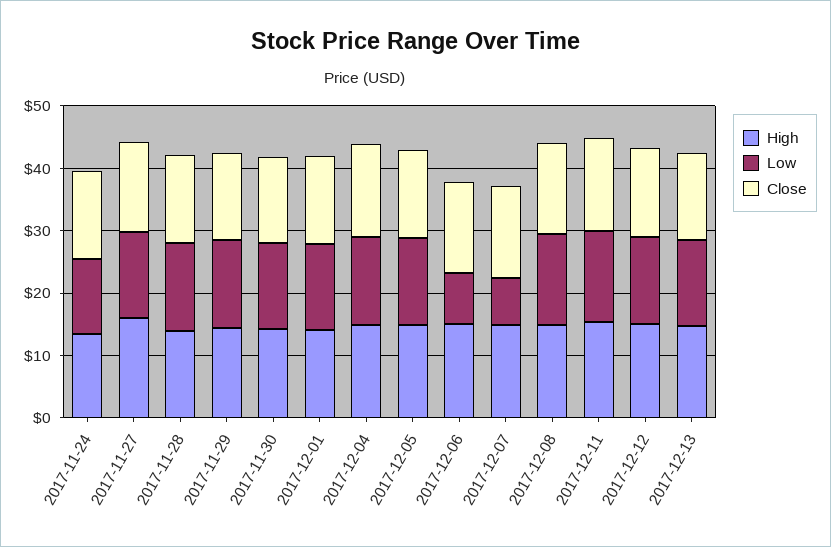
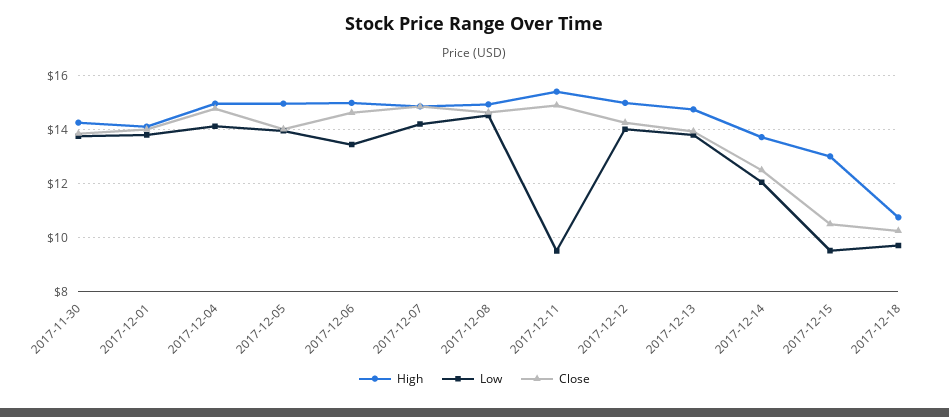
High, 2017-11-24: 14 -> none
Low, 2017-11-24: 12 -> none
Close, 2017-11-24: 14 -> none
High, 2017-11-27: 16 -> none
Low, 2017-11-27: 14 -> none
Close, 2017-11-27: 14 -> none
High, 2017-11-28: 14 -> none
Low, 2017-11-28: 14 -> none
Close, 2017-11-28: 14 -> none
High, 2017-11-29: 14 -> none
Low, 2017-11-29: 14 -> none
Close, 2017-11-29: 14 -> none
Low, 2017-12-06: 8 -> 13.5
Low, 2017-12-07: 8 -> 14.25
Low, 2017-12-11: 14 -> 9.5
High, 2017-12-14: none -> 13.75
Low, 2017-12-14: none -> 12
Close, 2017-12-14: none -> 12.5
High, 2017-12-15: none -> 13
Low, 2017-12-15: none -> 9.5
Close, 2017-12-15: none -> 10.5
High, 2017-12-18: none -> 10.75
Low, 2017-12-18: none -> 9.75
Close, 2017-12-18: none -> 10.25

